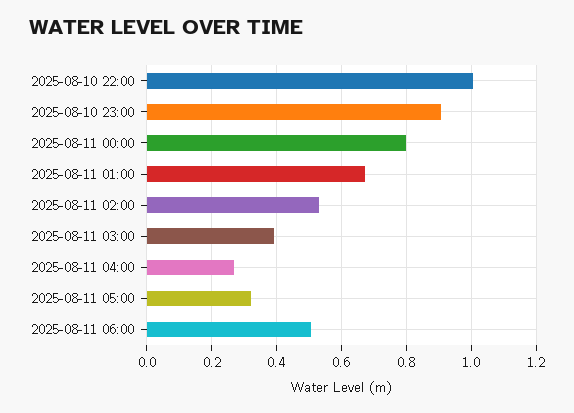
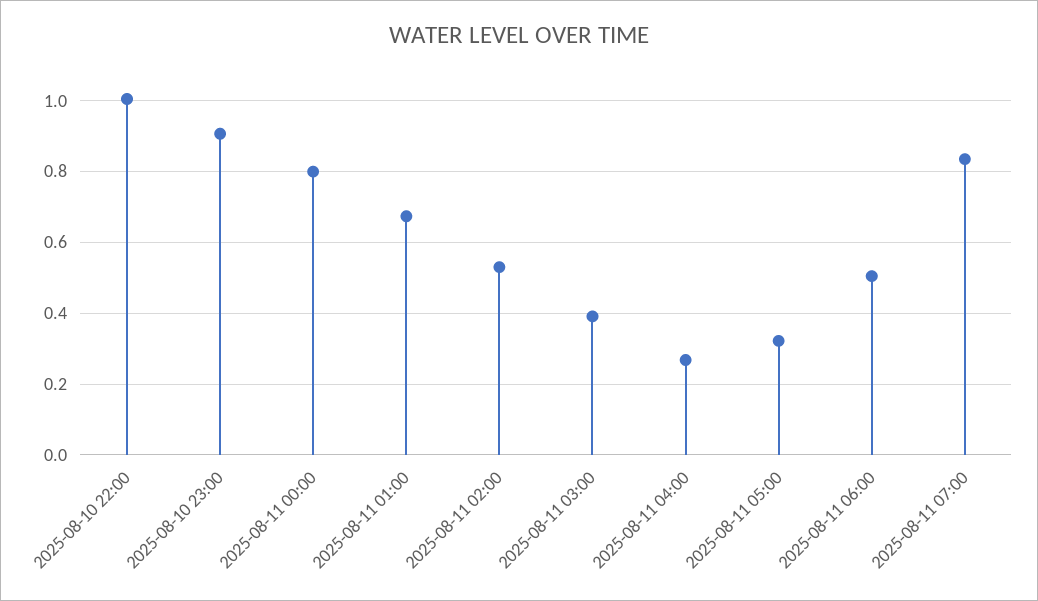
2025-08-11 07:00: none -> 0.84

